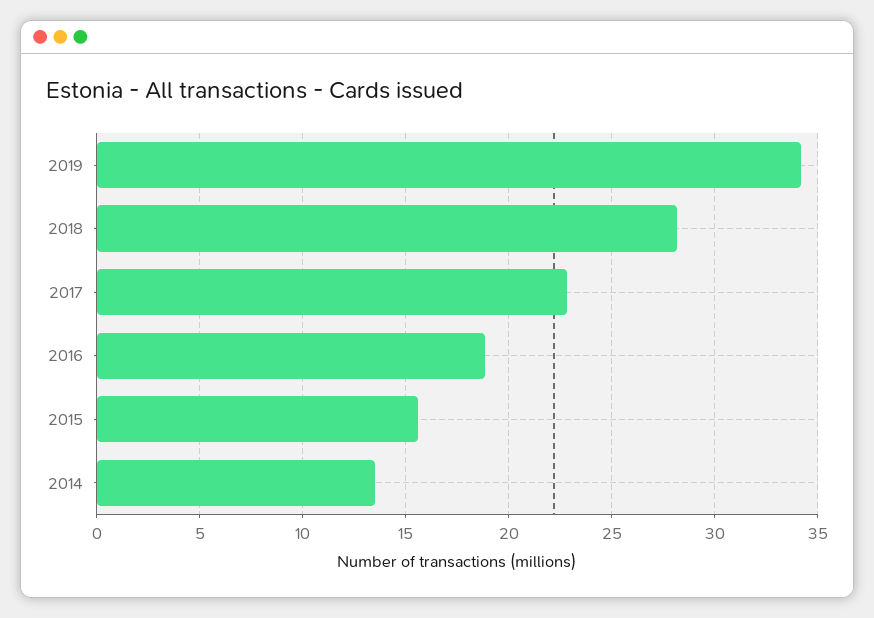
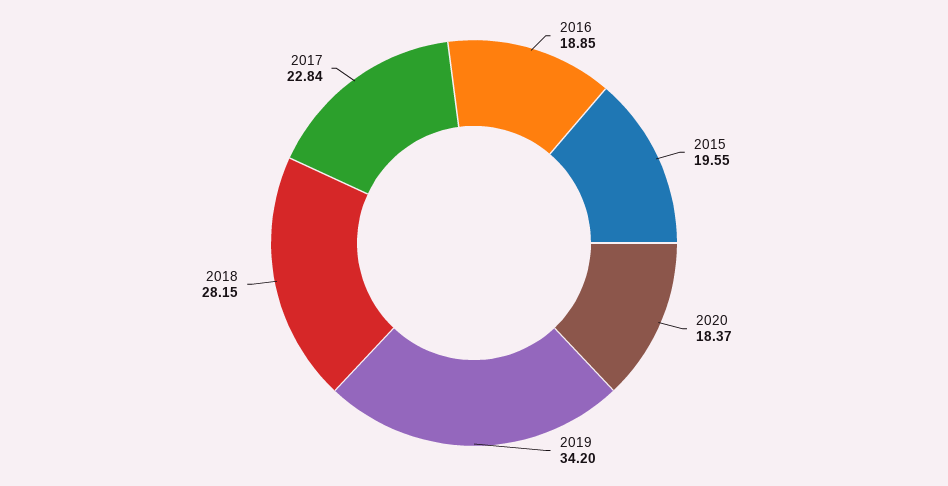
2015: 15.5 -> 19.55
2014: 13.5 -> none
2020: none -> 18.37

